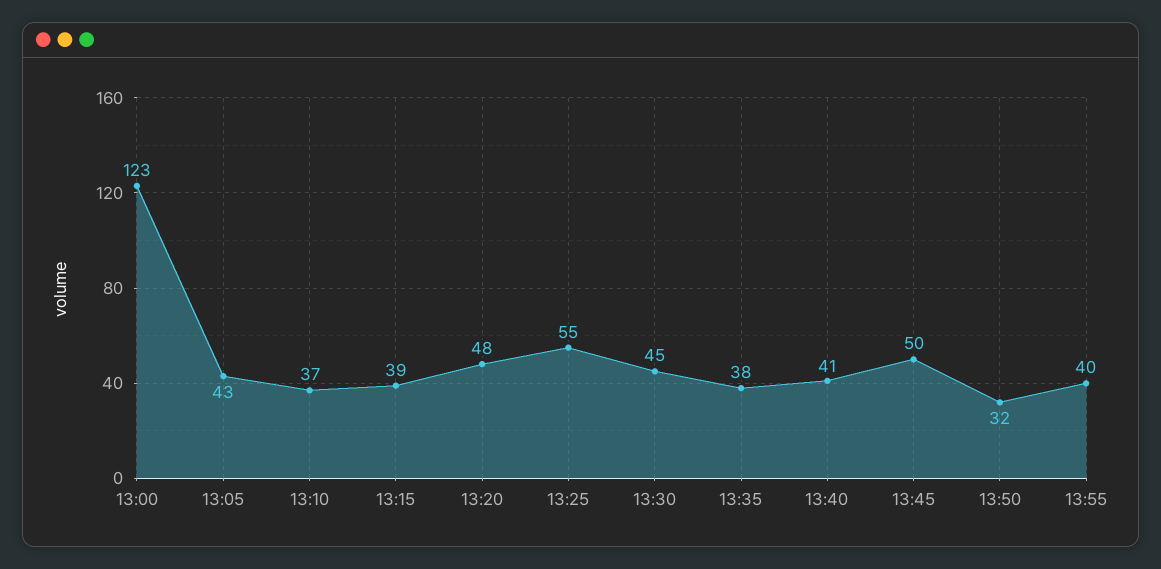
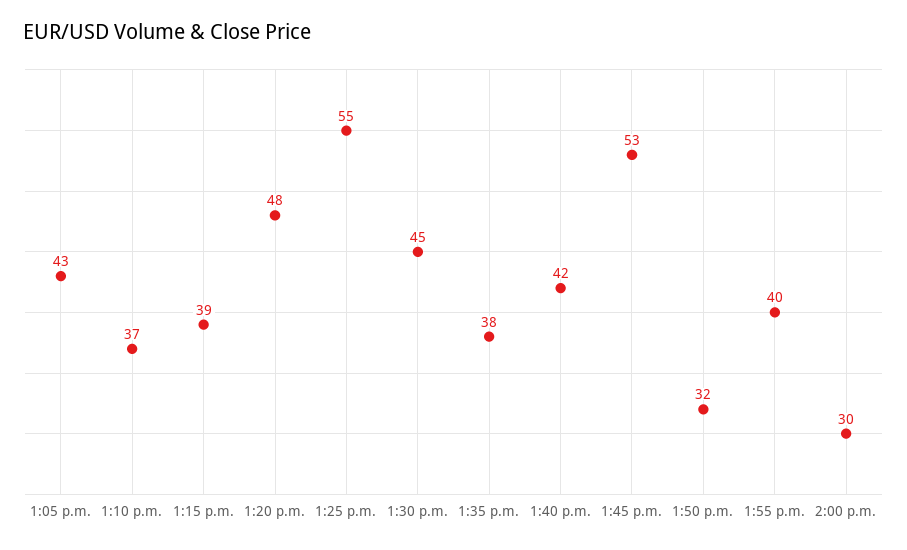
13:00: 123 -> none
13:40: 41 -> 42
13:45: 50 -> 53
2:00 p.m.: none -> 30

